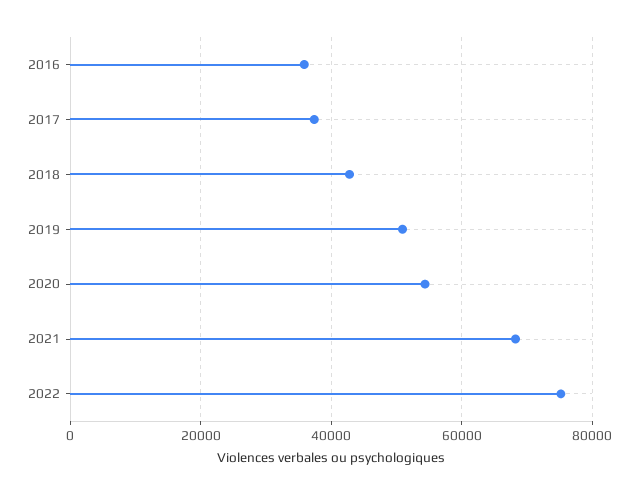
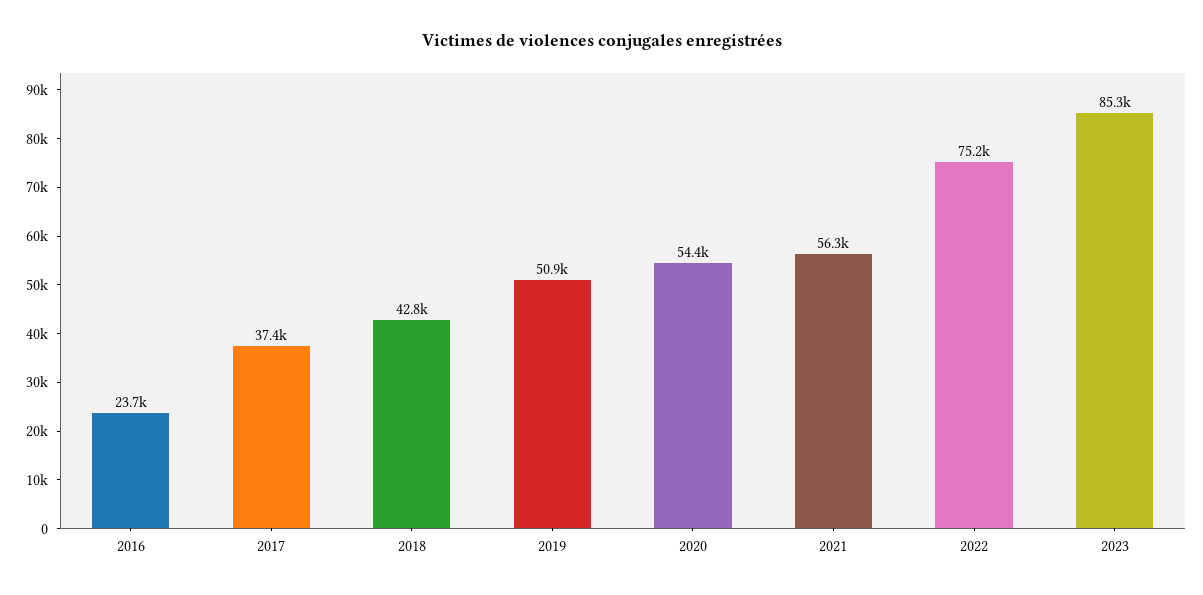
2016: 36000 -> 23700
2021: 68000 -> 56300
2023: none -> 85300

